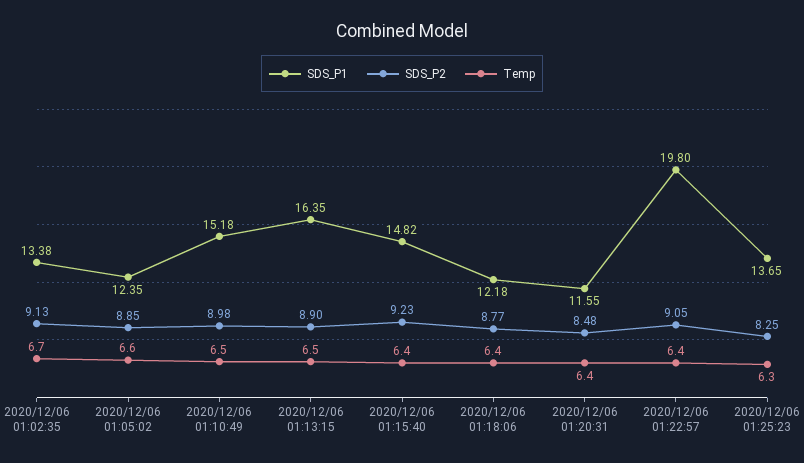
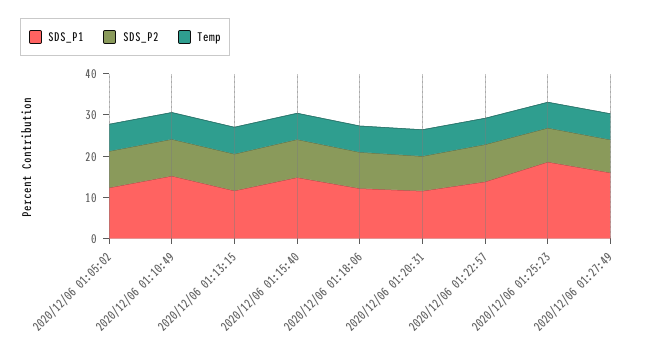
SDS_P1, 2020/12/06 01:02:35: 13.38 -> none
SDS_P2, 2020/12/06 01:02:35: 9.13 -> none
Temp, 2020/12/06 01:02:35: 6.7 -> none
SDS_P1, 2020/12/06 01:13:15: 16.35 -> 12
SDS_P1, 2020/12/06 01:22:57: 19.8 -> 14
SDS_P1, 2020/12/06 01:25:23: 13.65 -> 18
SDS_P1, 2020/12/06 01:27:49: none -> 16
SDS_P2, 2020/12/06 01:27:49: none -> 8
Temp, 2020/12/06 01:27:49: none -> 6

